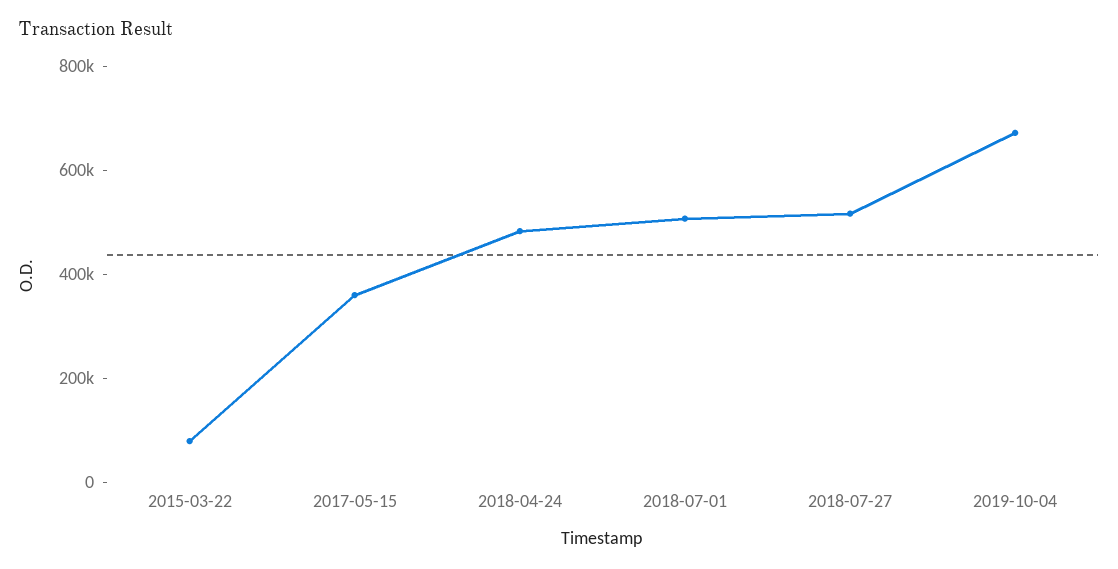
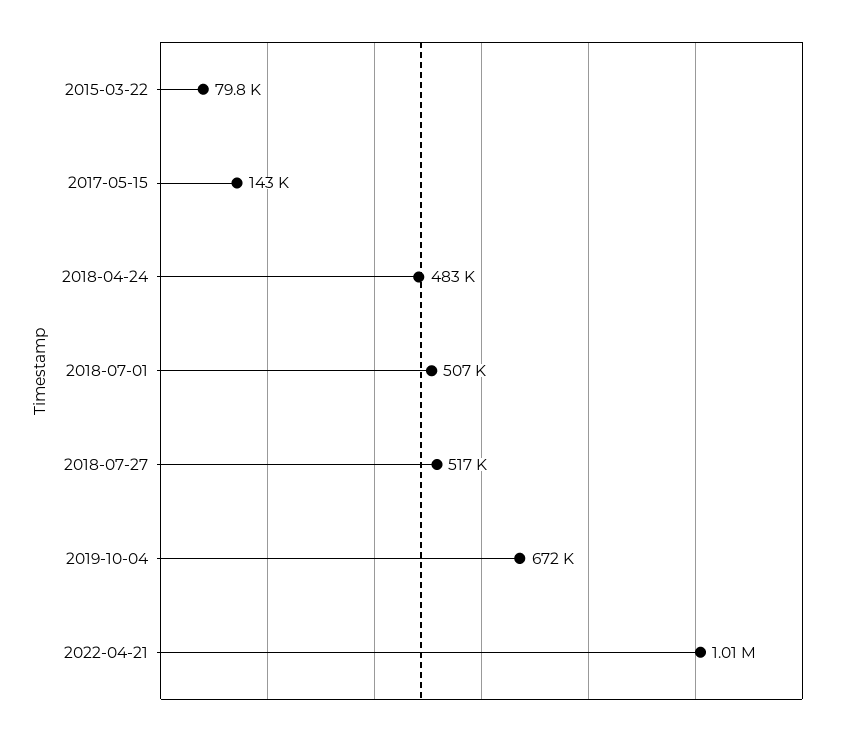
2017-05-15: 350000 -> 143000
2022-04-21: none -> 1010000

